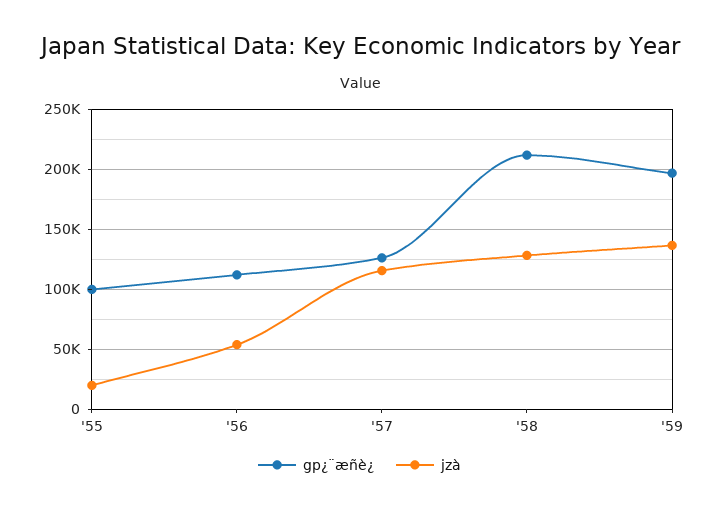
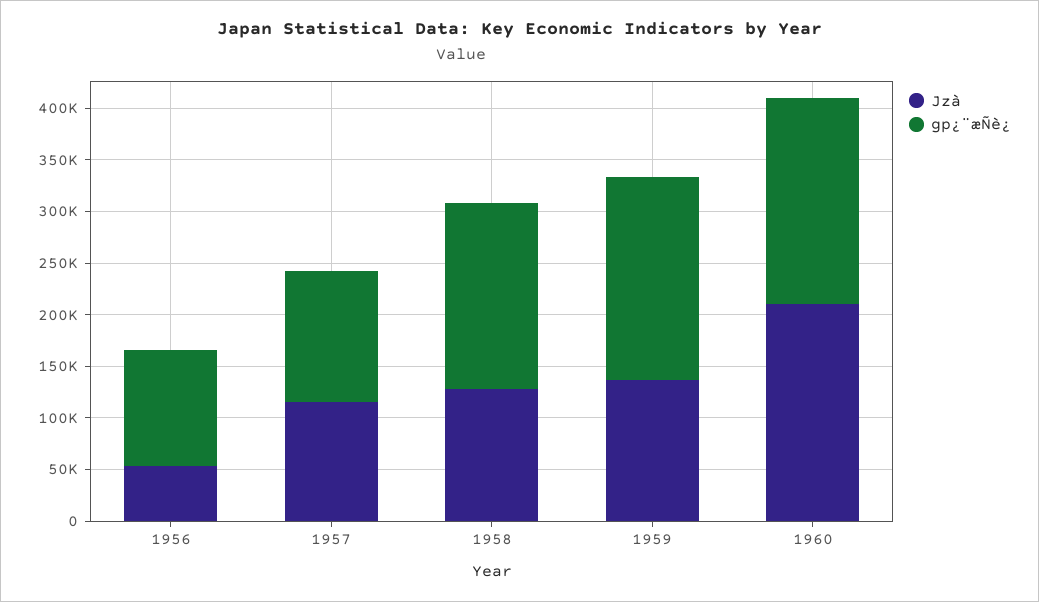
gp¿¨æñè¿, '55: 100000 -> none
jzà, '55: 20000 -> none
gp¿¨æñè¿, '58: 210000 -> 180000
jzà, 1960: none -> 210000
gp¿¨æñè¿, 1960: none -> 200000

